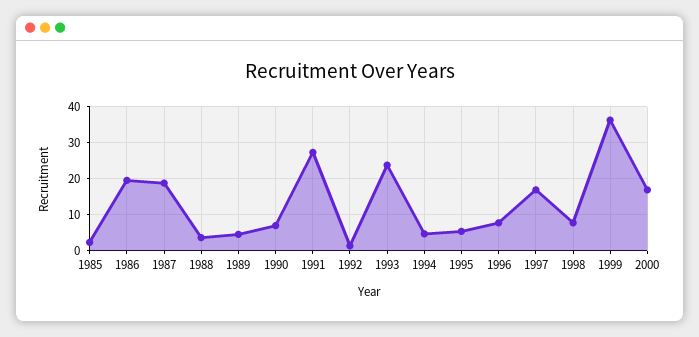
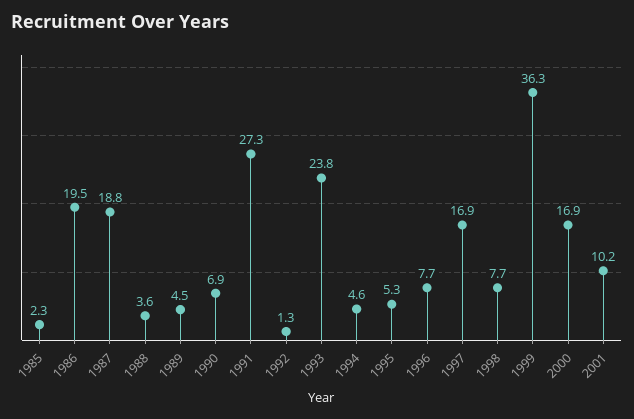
2001: none -> 10.2

